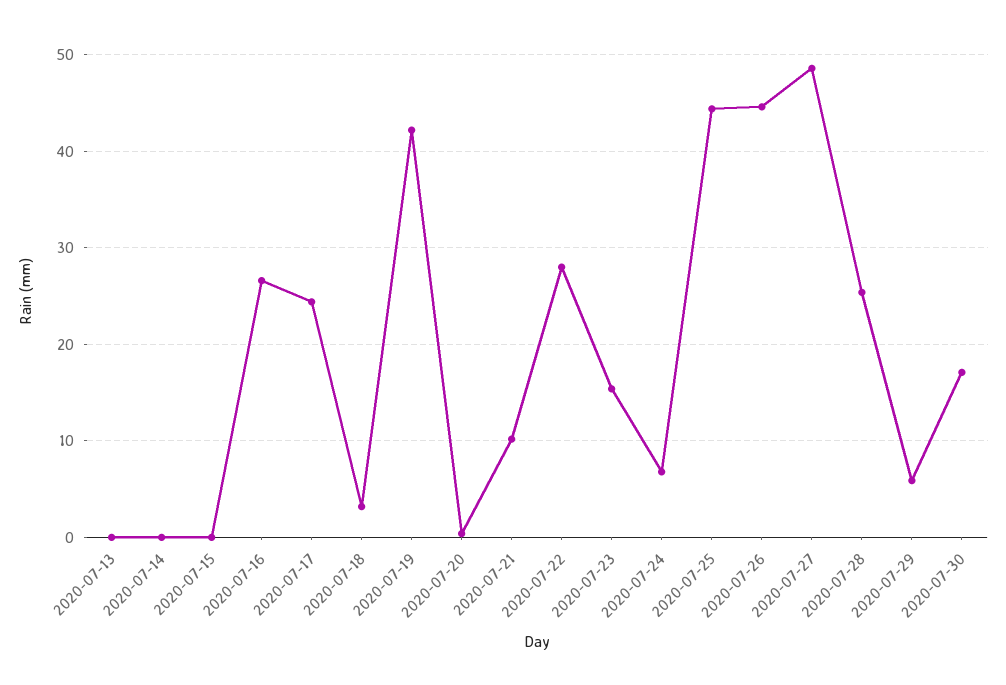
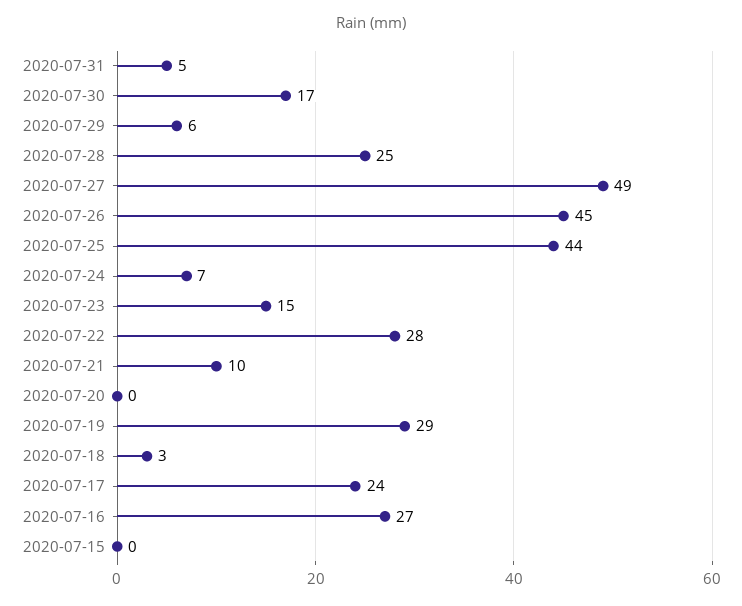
2020-07-13: 0 -> none
2020-07-14: 0 -> none
2020-07-19: 42 -> 29
2020-07-31: none -> 5

